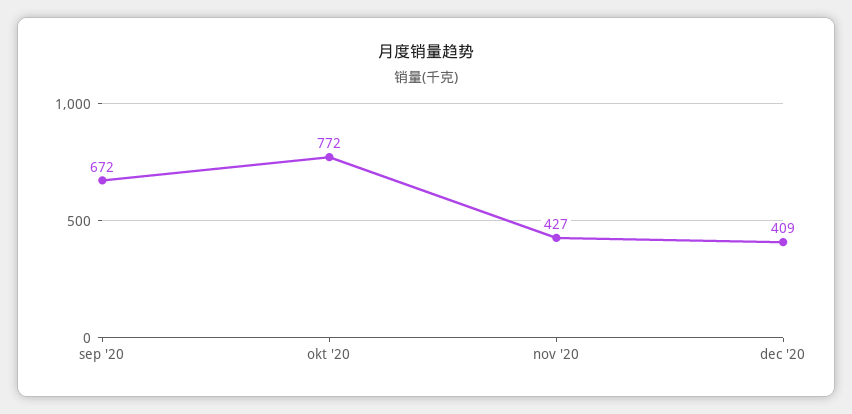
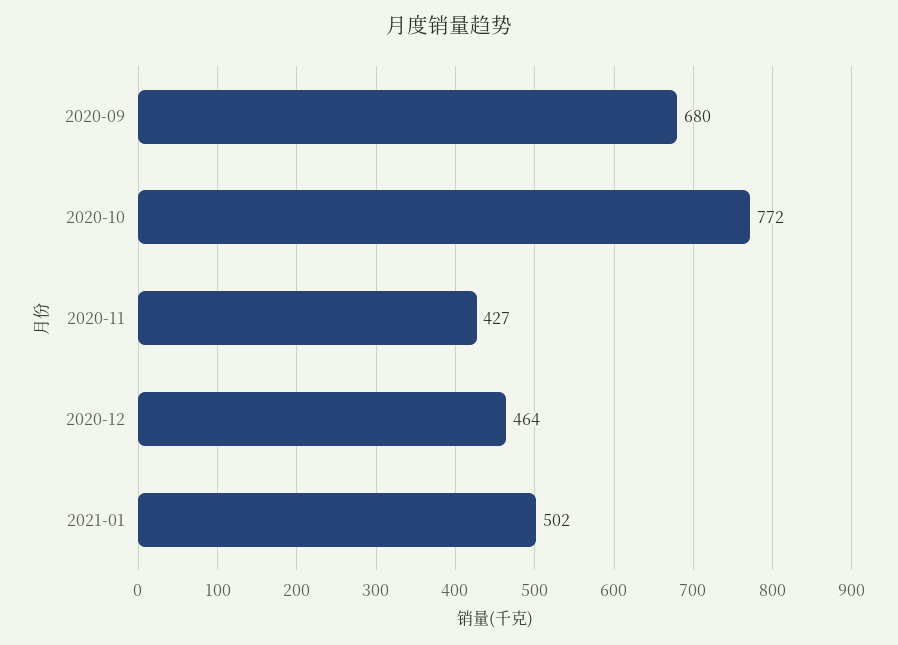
sep '20: 672 -> 680
dec '20: 409 -> 464
2021-01: none -> 502

